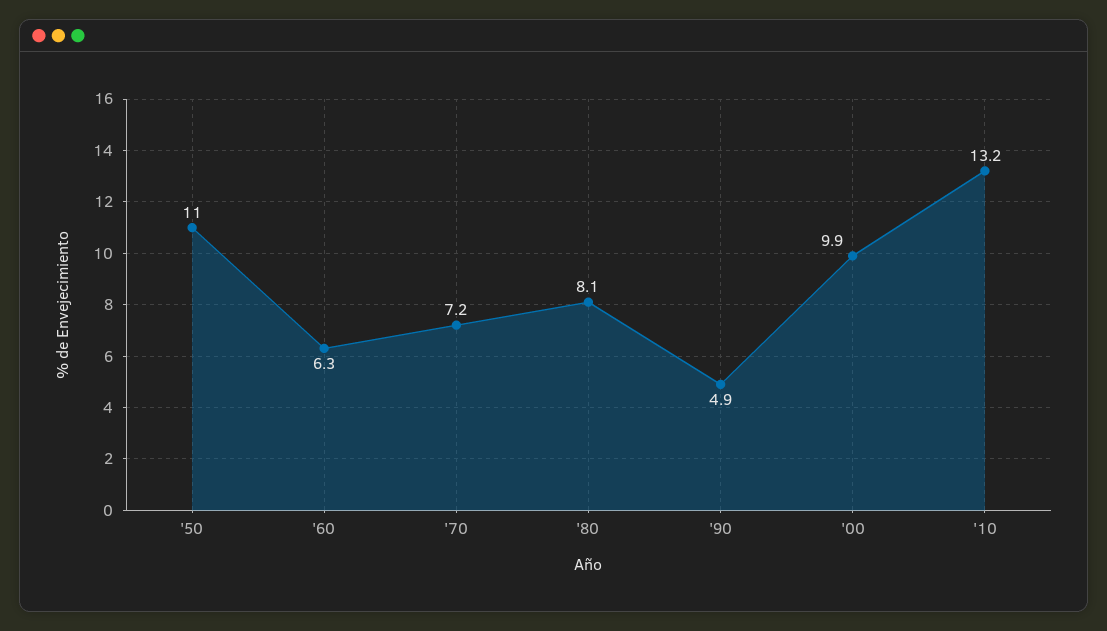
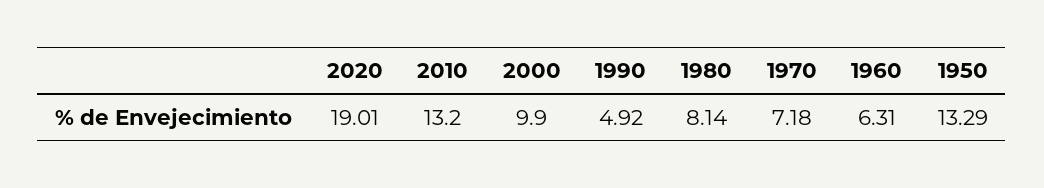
'50: 11 -> 13.29
2020: none -> 19.01

